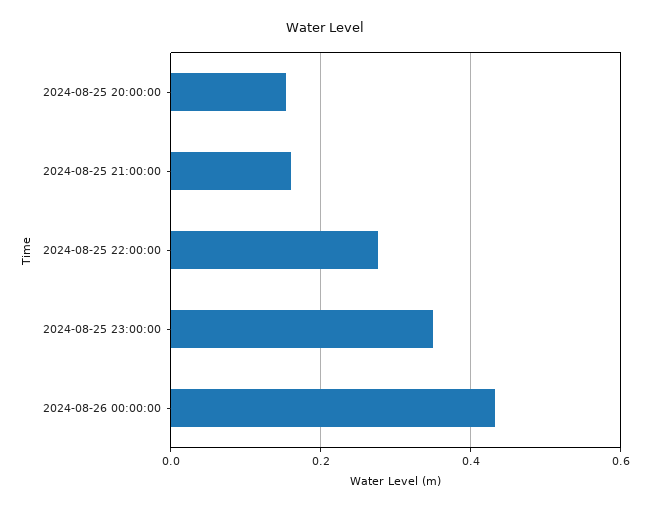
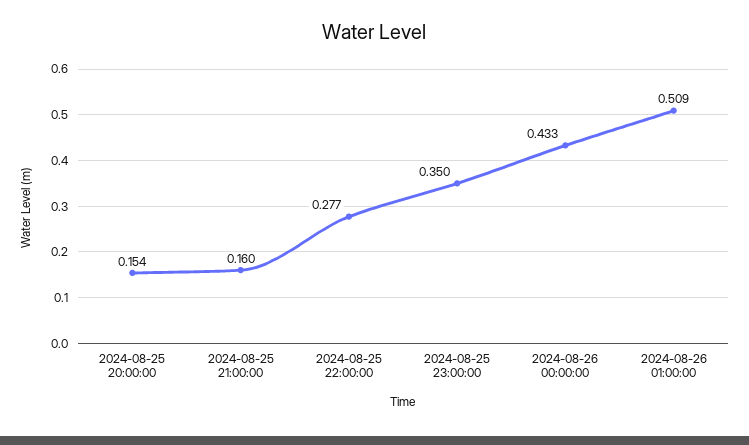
2024-08-26 01:00:00: none -> 0.509

